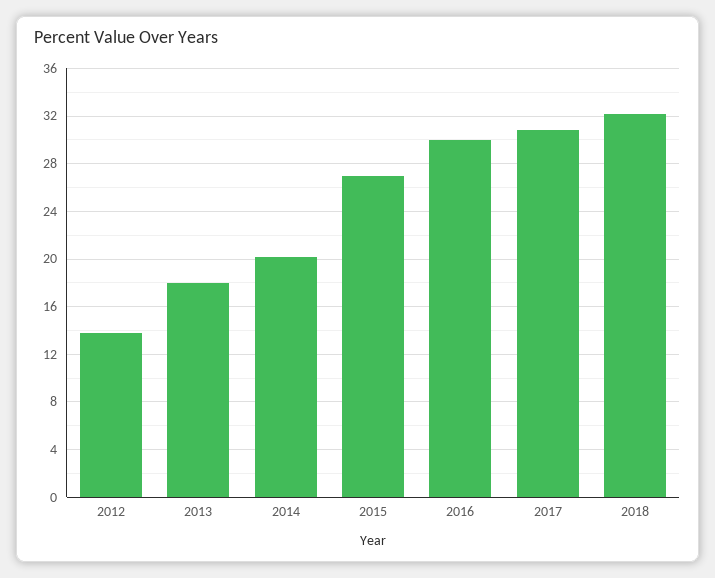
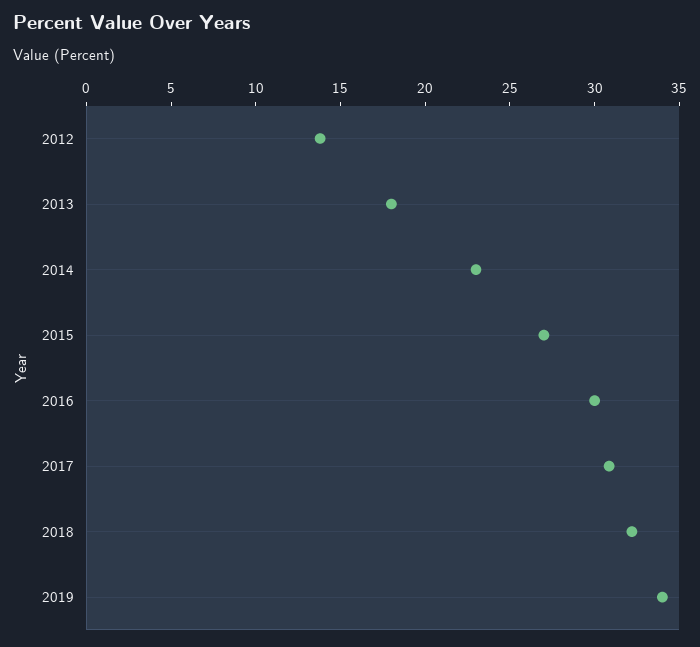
2014: 20 -> 23
2019: none -> 34

